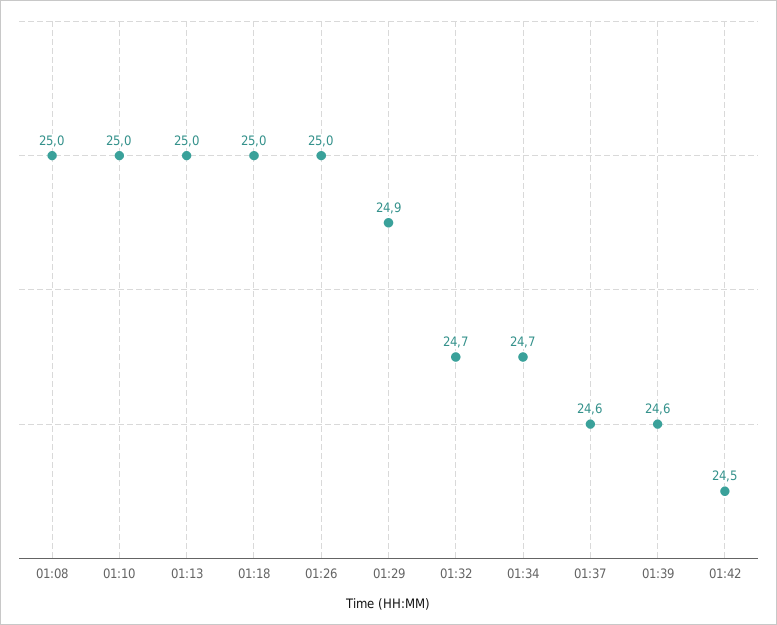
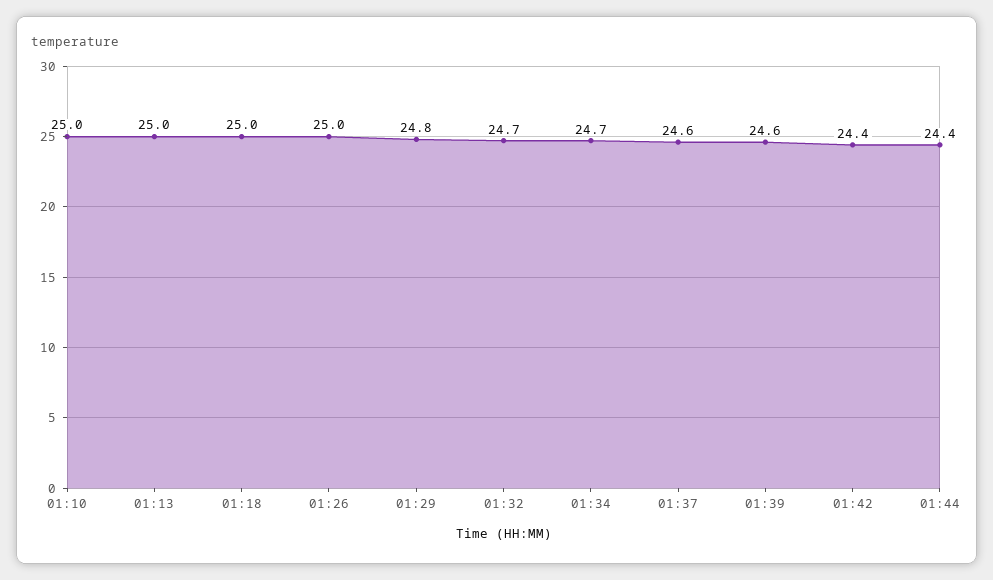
01:08: 25 -> none
01:29: 24.9 -> 24.8
01:42: 24.5 -> 24.4
01:44: none -> 24.4

